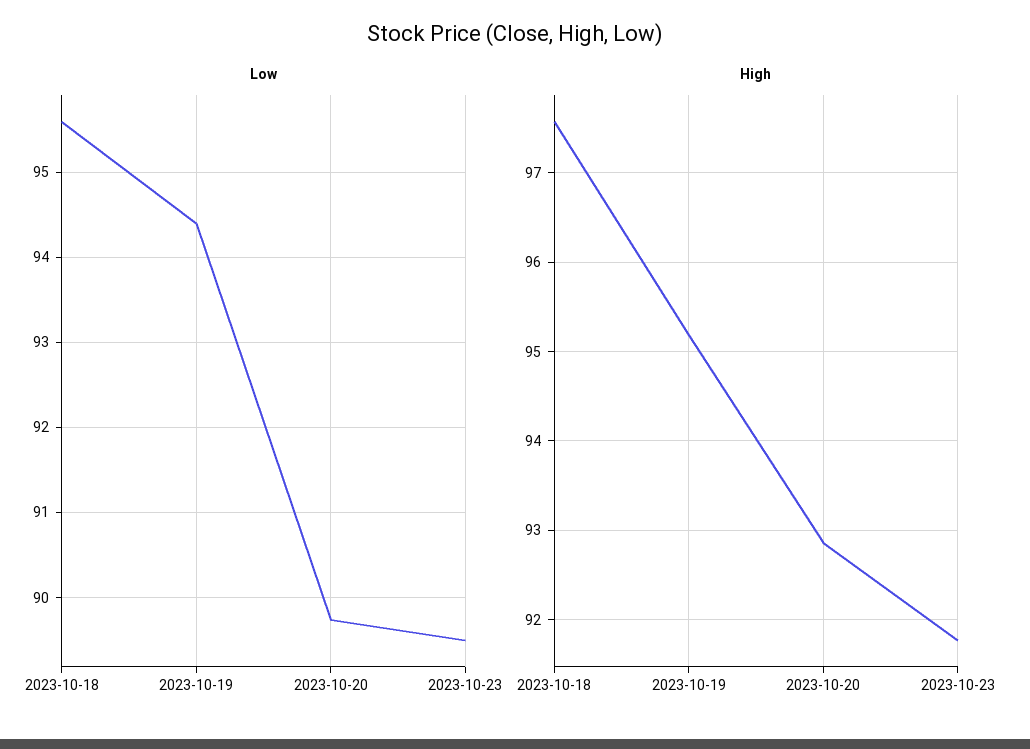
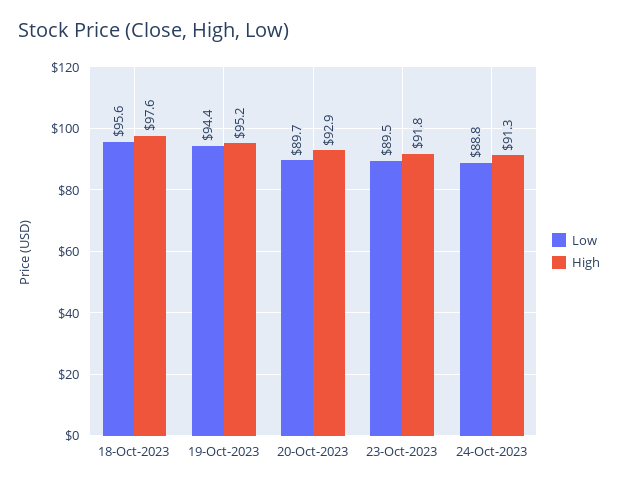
Low, 24-Oct-2023: none -> 88.8
High, 24-Oct-2023: none -> 91.3

